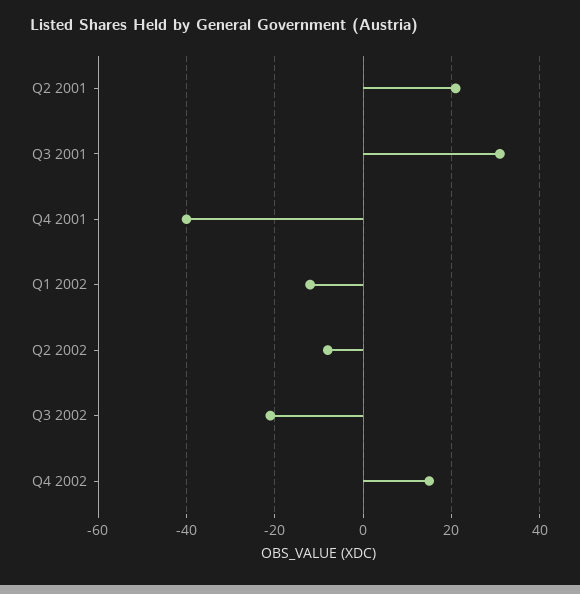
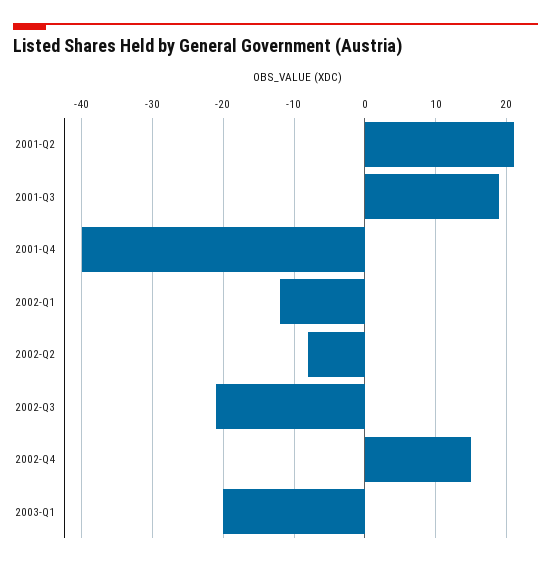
Q3 2001: 30 -> 19
2003-Q1: none -> -20

